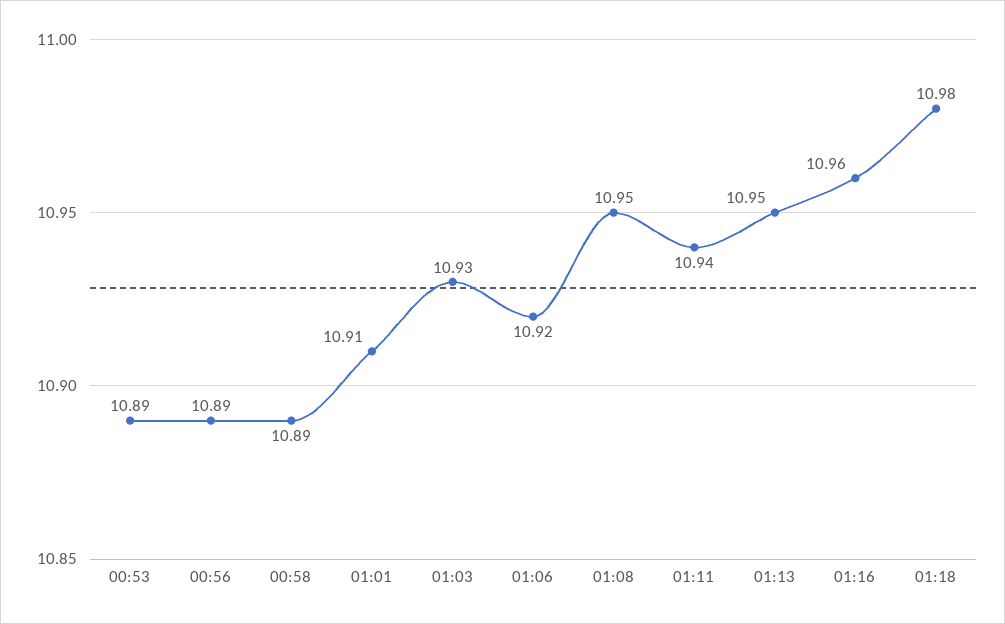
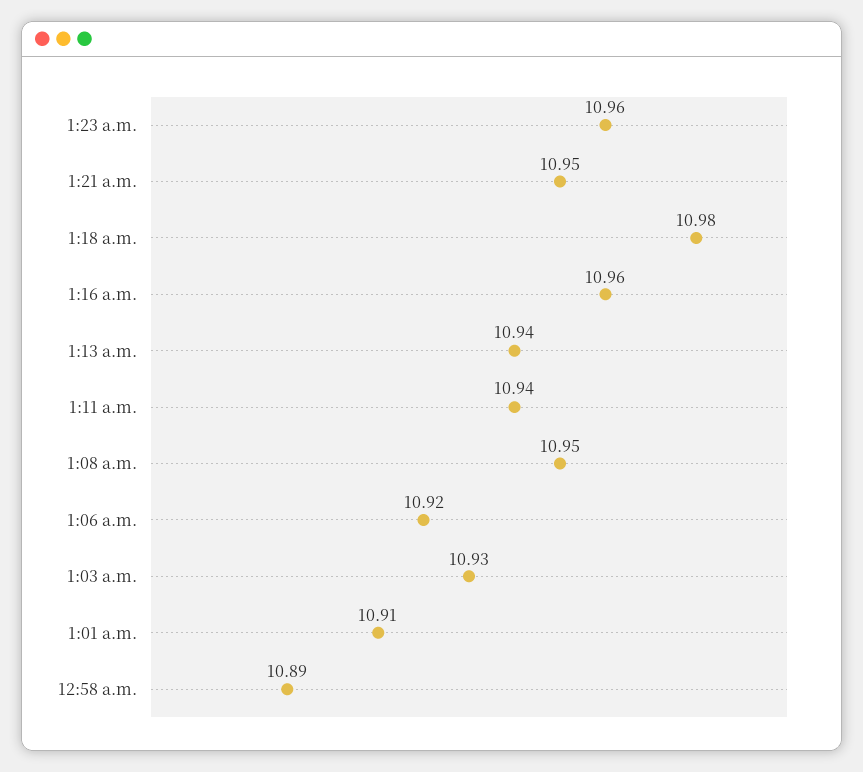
00:53: 10.89 -> none
00:56: 10.89 -> none
01:13: 10.95 -> 10.94
1:23 a.m.: none -> 10.96
1:21 a.m.: none -> 10.95

